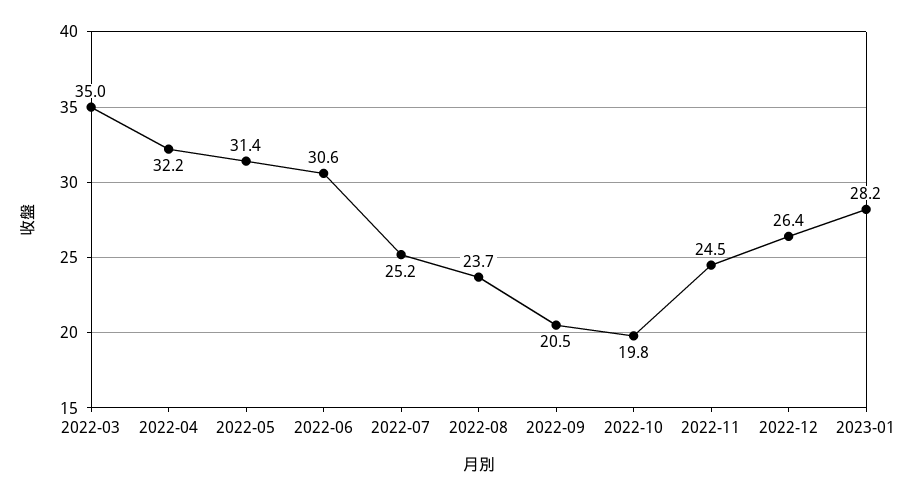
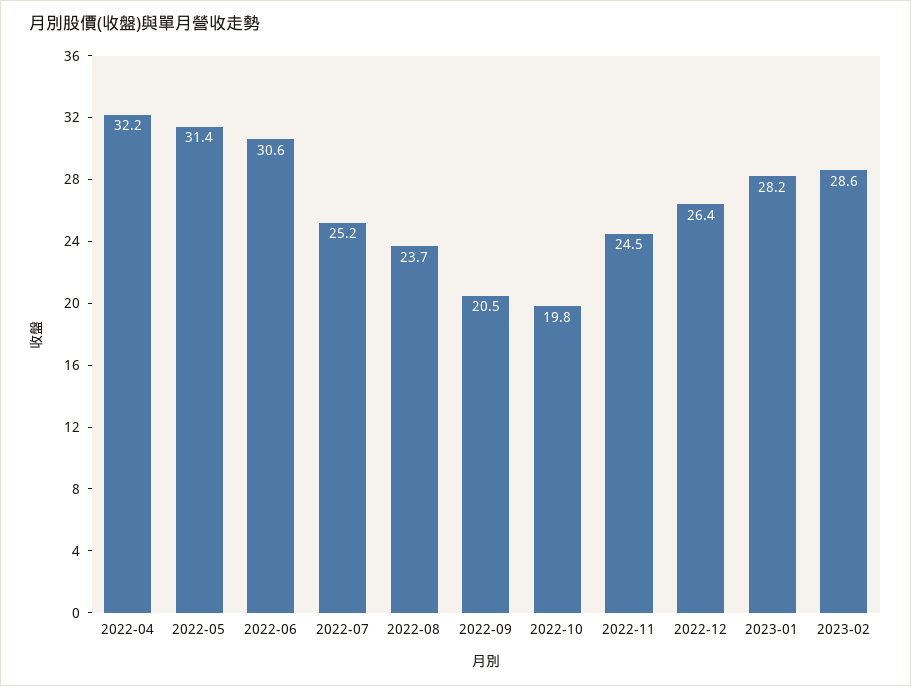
2022-03: 35 -> none
2023-02: none -> 28.6

